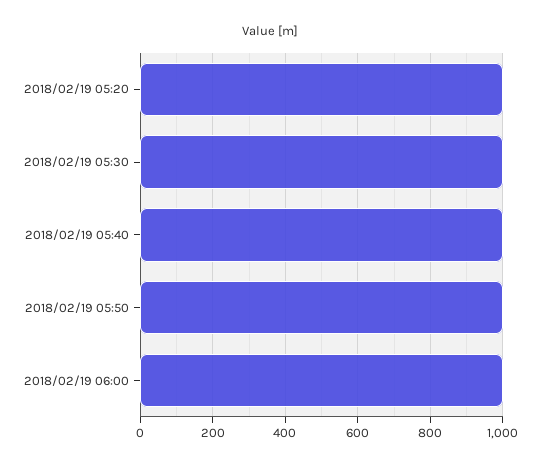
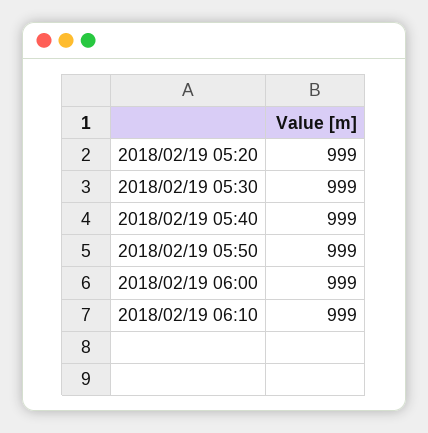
2018/02/19 06:10: none -> 999

